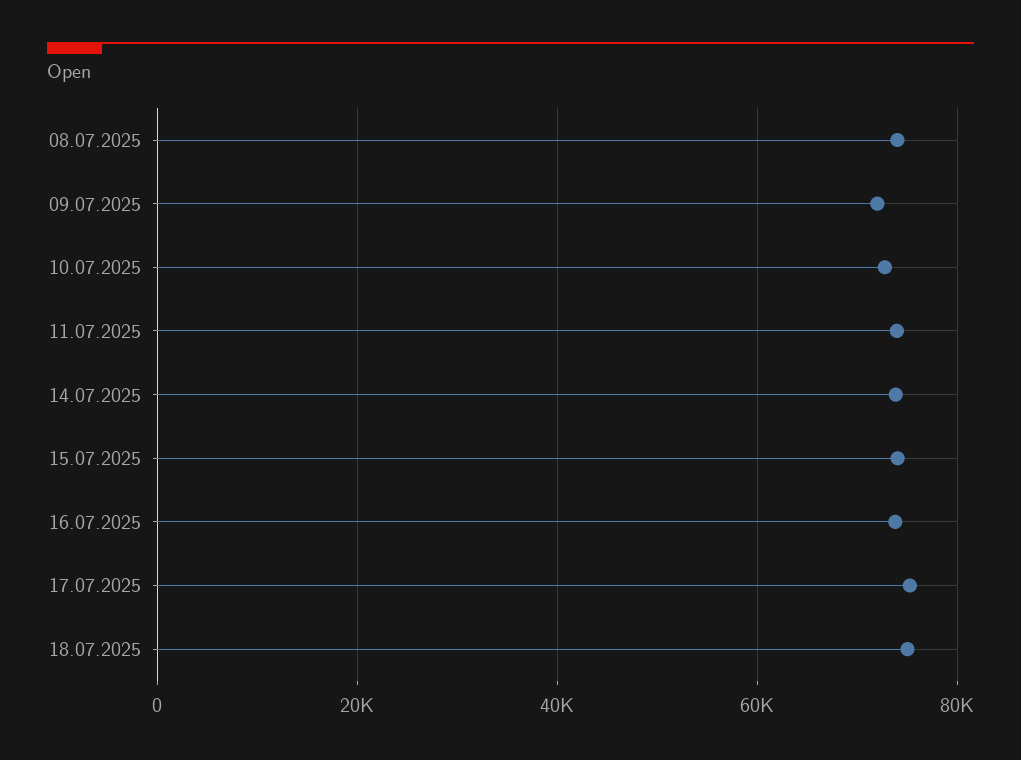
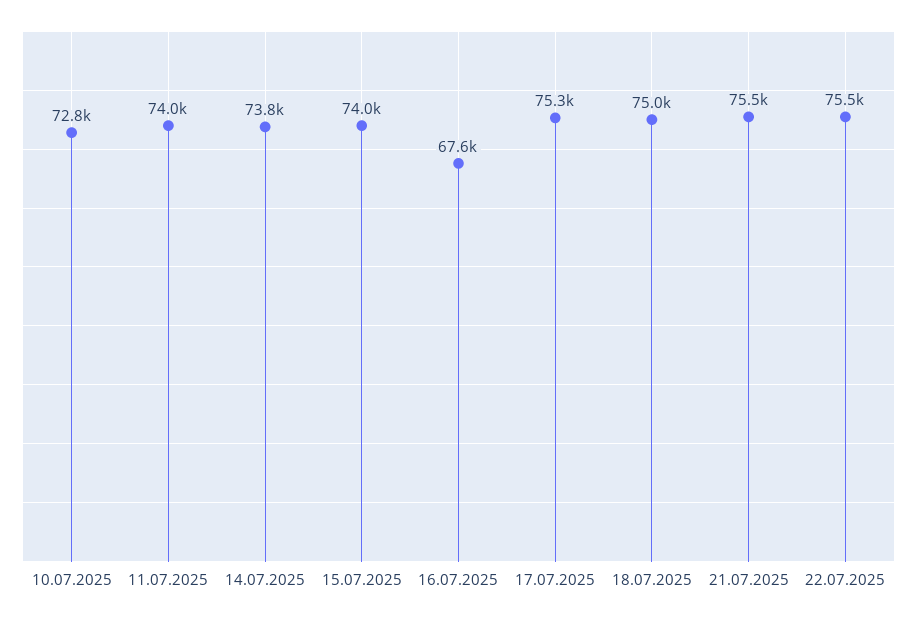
08.07.2025: 74000 -> none
09.07.2025: 72000 -> none
16.07.2025: 74000 -> 67600
21.07.2025: none -> 75500
22.07.2025: none -> 75500

